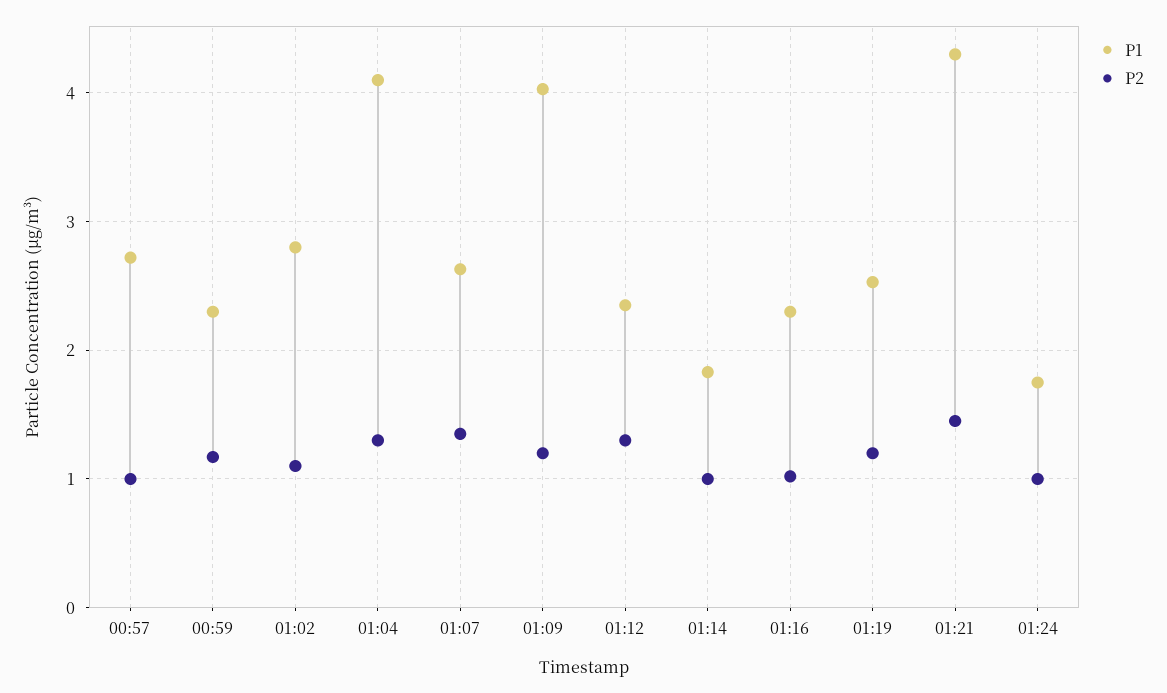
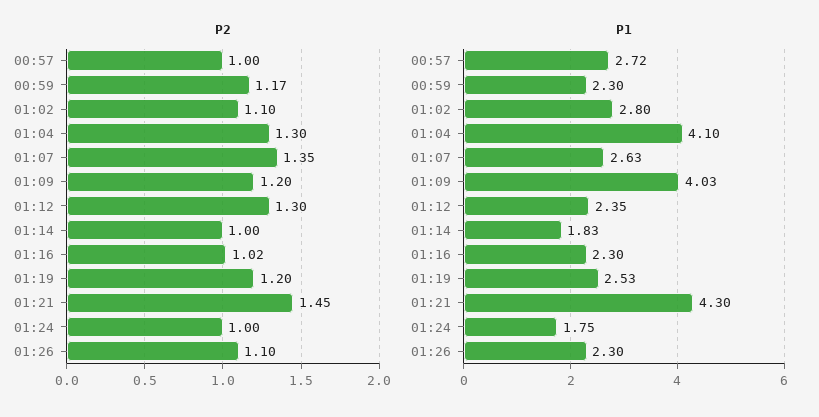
P2, 01:26: none -> 1.1
P1, 01:26: none -> 2.3

